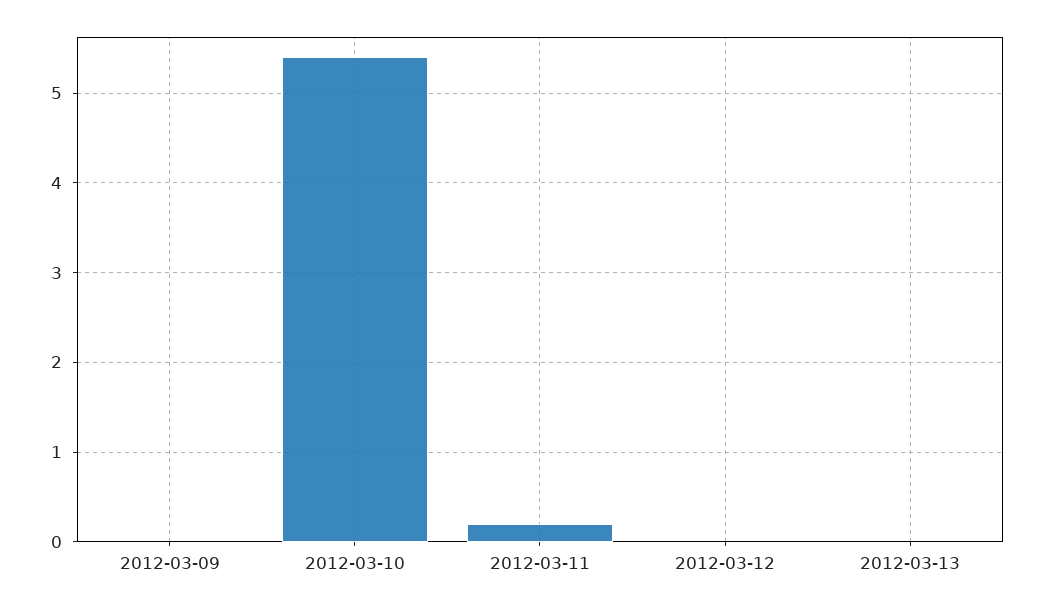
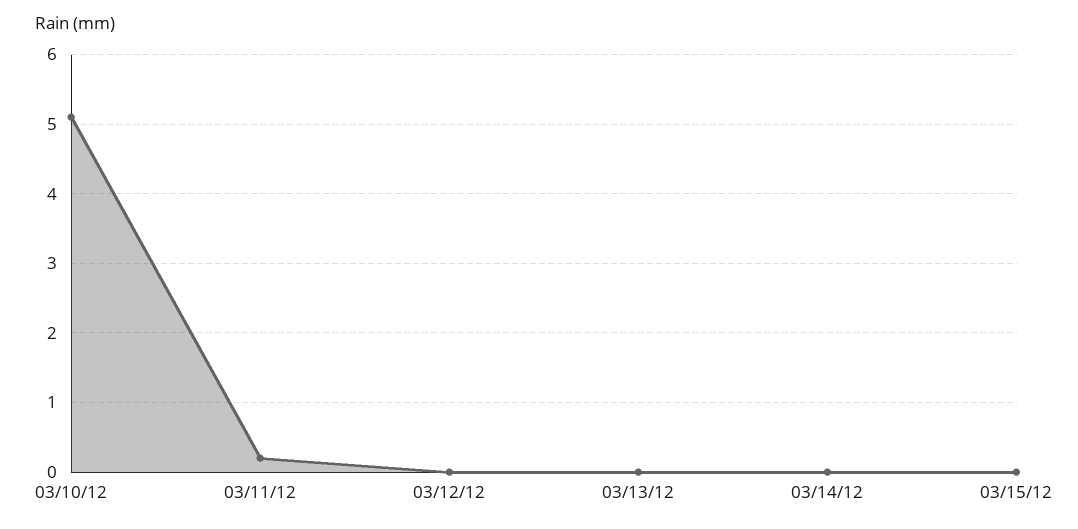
2012-03-09: 0 -> none
2012-03-10: 5.4 -> 5.1
03/14/12: none -> 0
03/15/12: none -> 0

